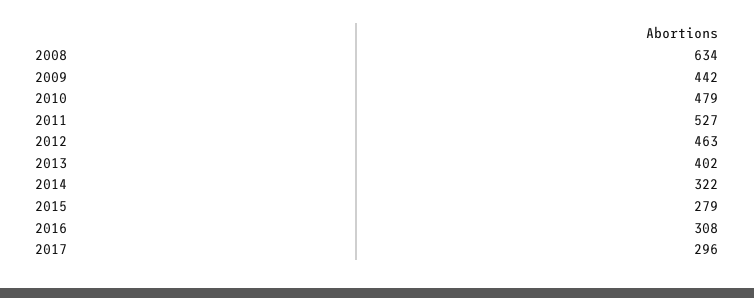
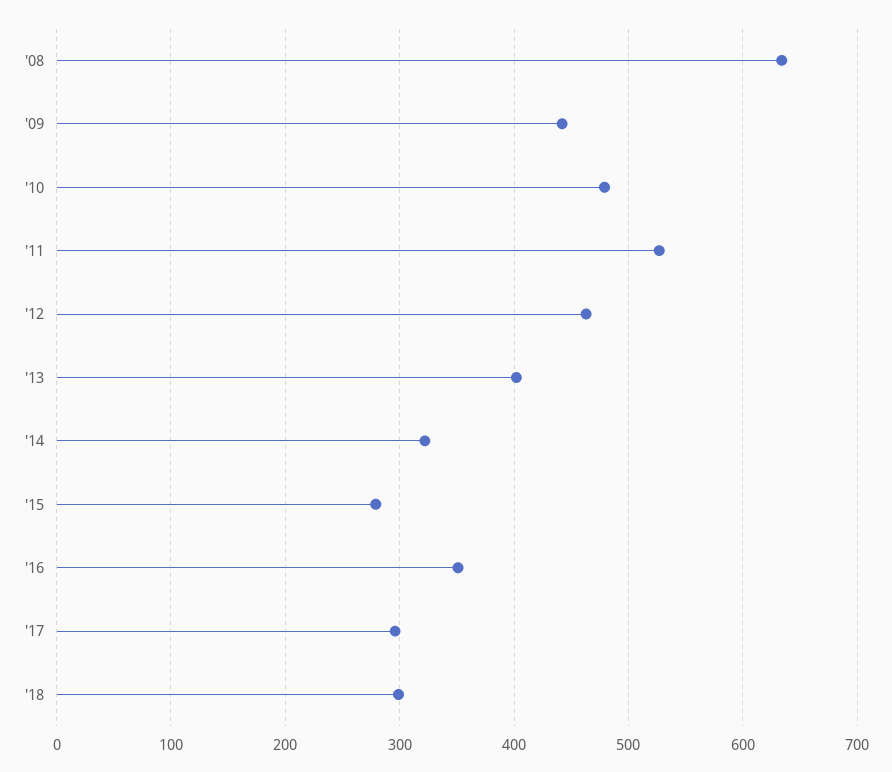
2016: 308 -> 350
'18: none -> 300

